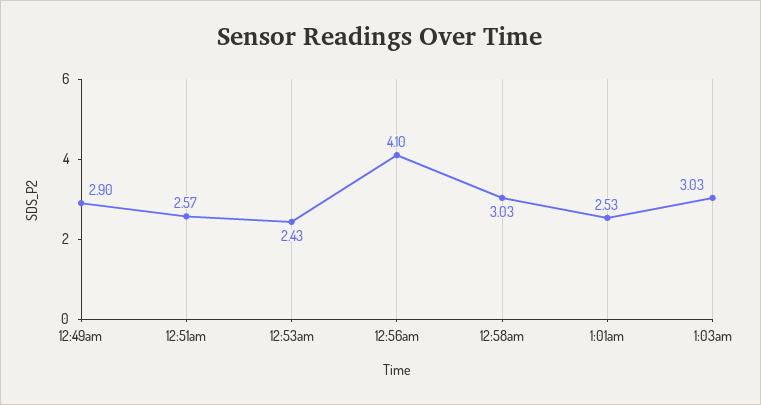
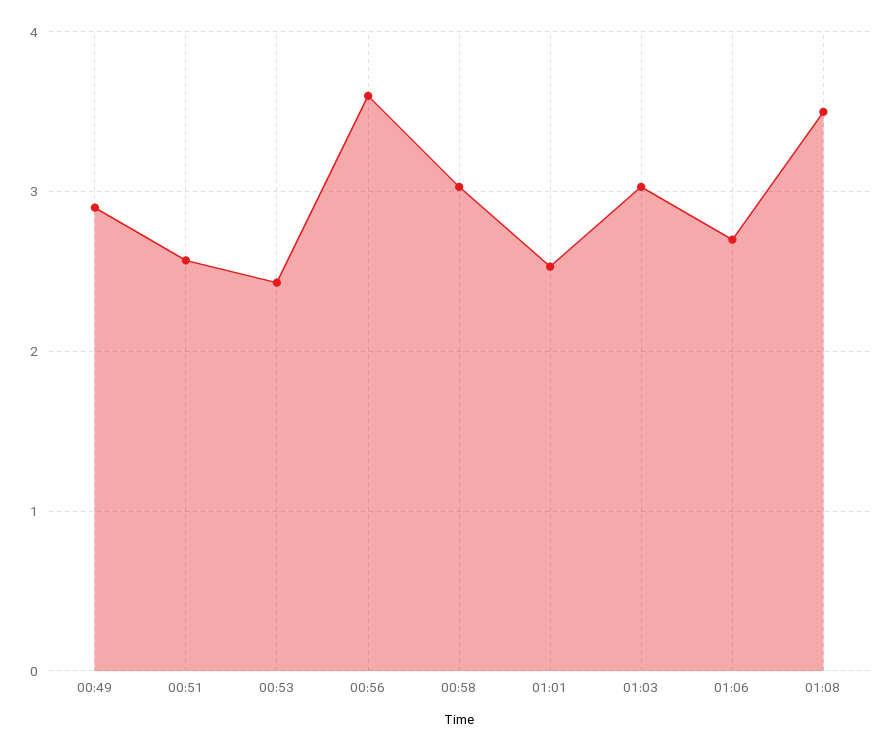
12:56am: 4.1 -> 3.6
01:06: none -> 2.7
01:08: none -> 3.5

